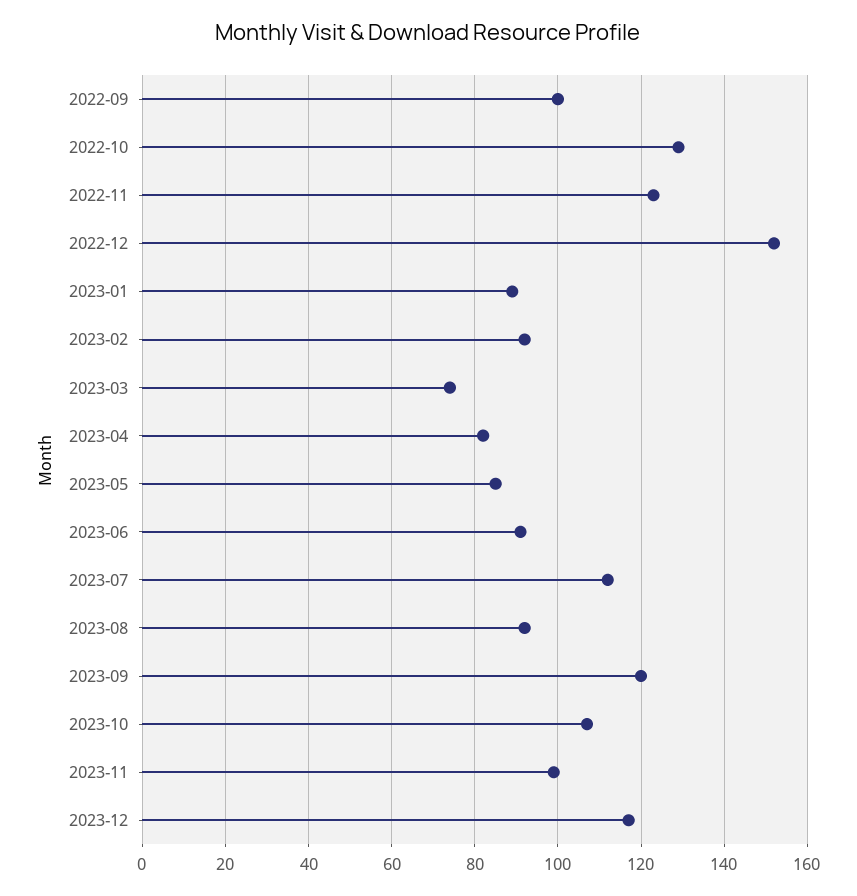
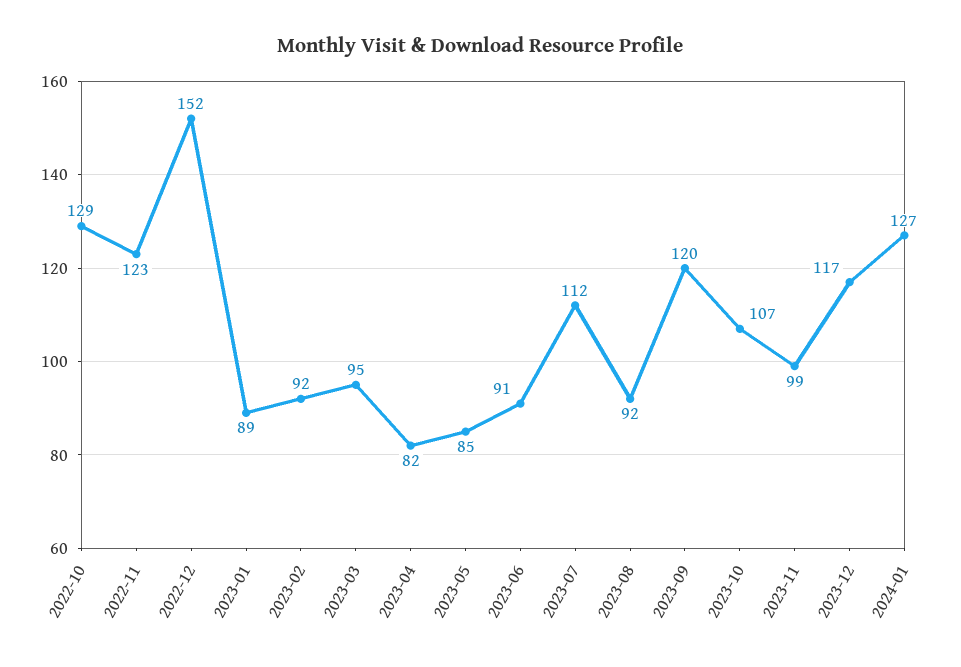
2022-09: 100 -> none
2023-03: 75 -> 95
2024-01: none -> 127

